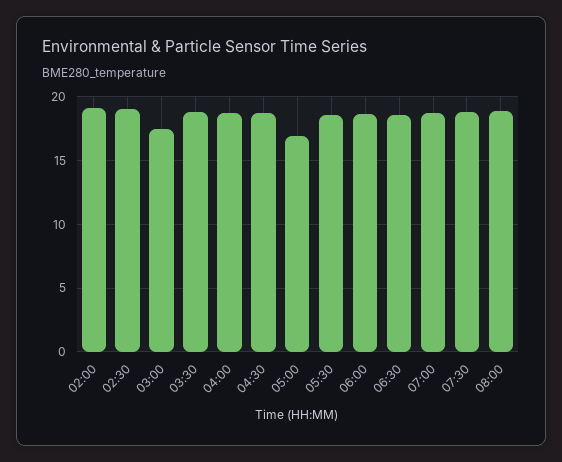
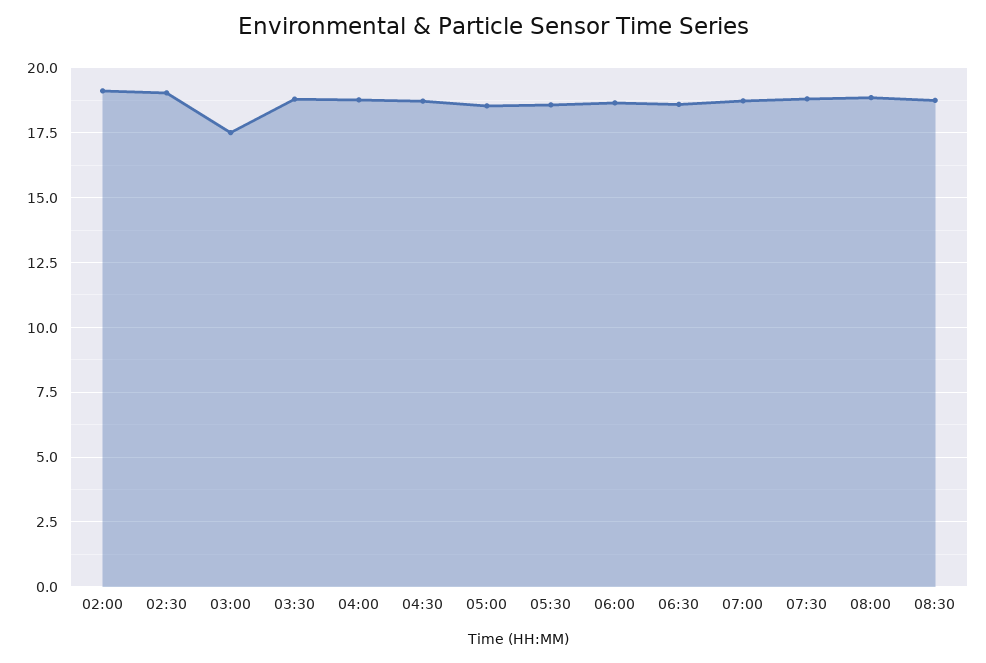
05:00: 17 -> 18.5
08:30: none -> 18.75

